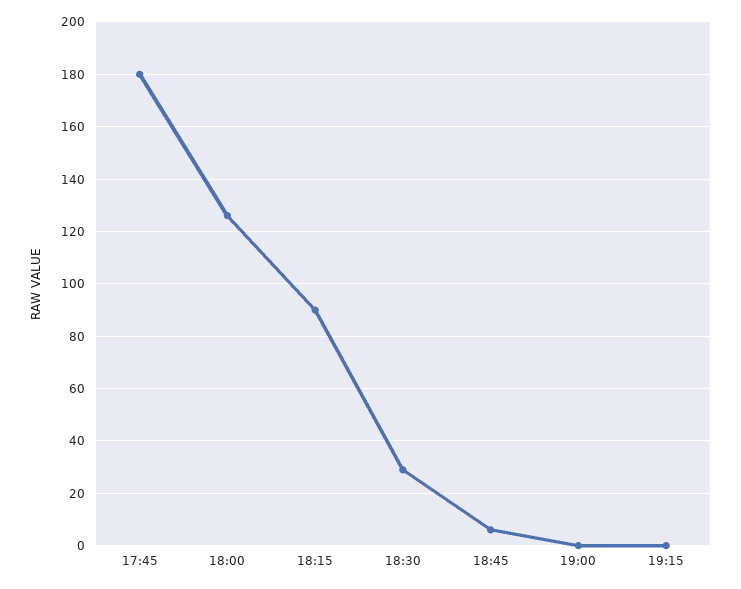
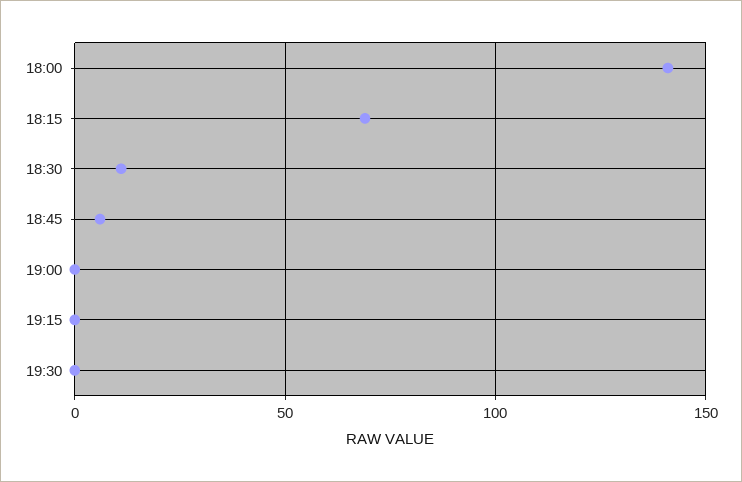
17:45: 180 -> none
18:00: 125 -> 140
18:15: 90 -> 70
18:30: 30 -> 10
19:30: none -> 0

